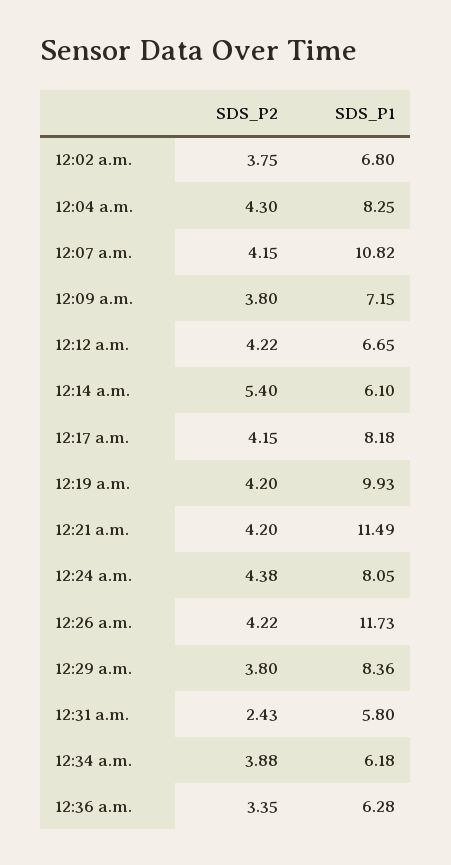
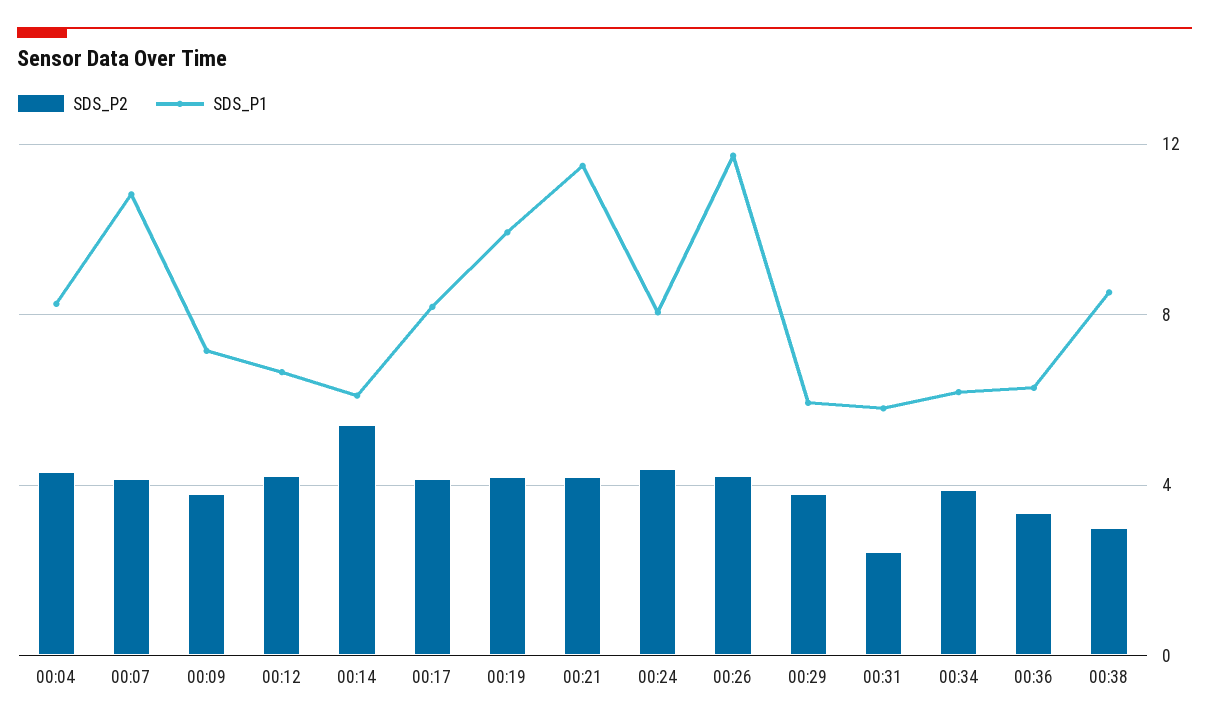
SDS_P2, 12:02 a.m.: 3.75 -> none
SDS_P1, 12:02 a.m.: 6.8 -> none
SDS_P1, 12:29 a.m.: 8.36 -> 6
SDS_P2, 00:38: none -> 3
SDS_P1, 00:38: none -> 8.5

